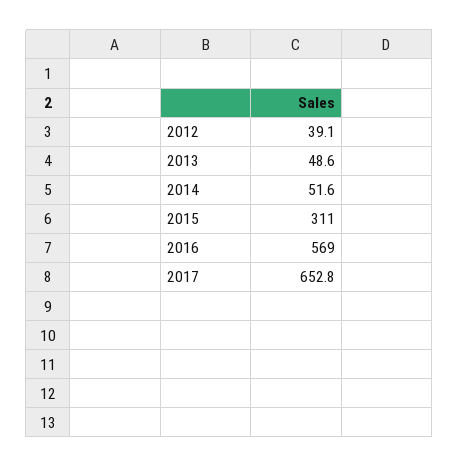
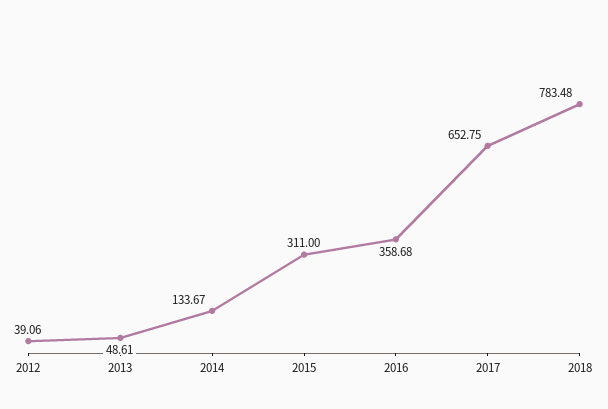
2014: 51.6 -> 133.67
2016: 569 -> 358.68
2018: none -> 783.48

